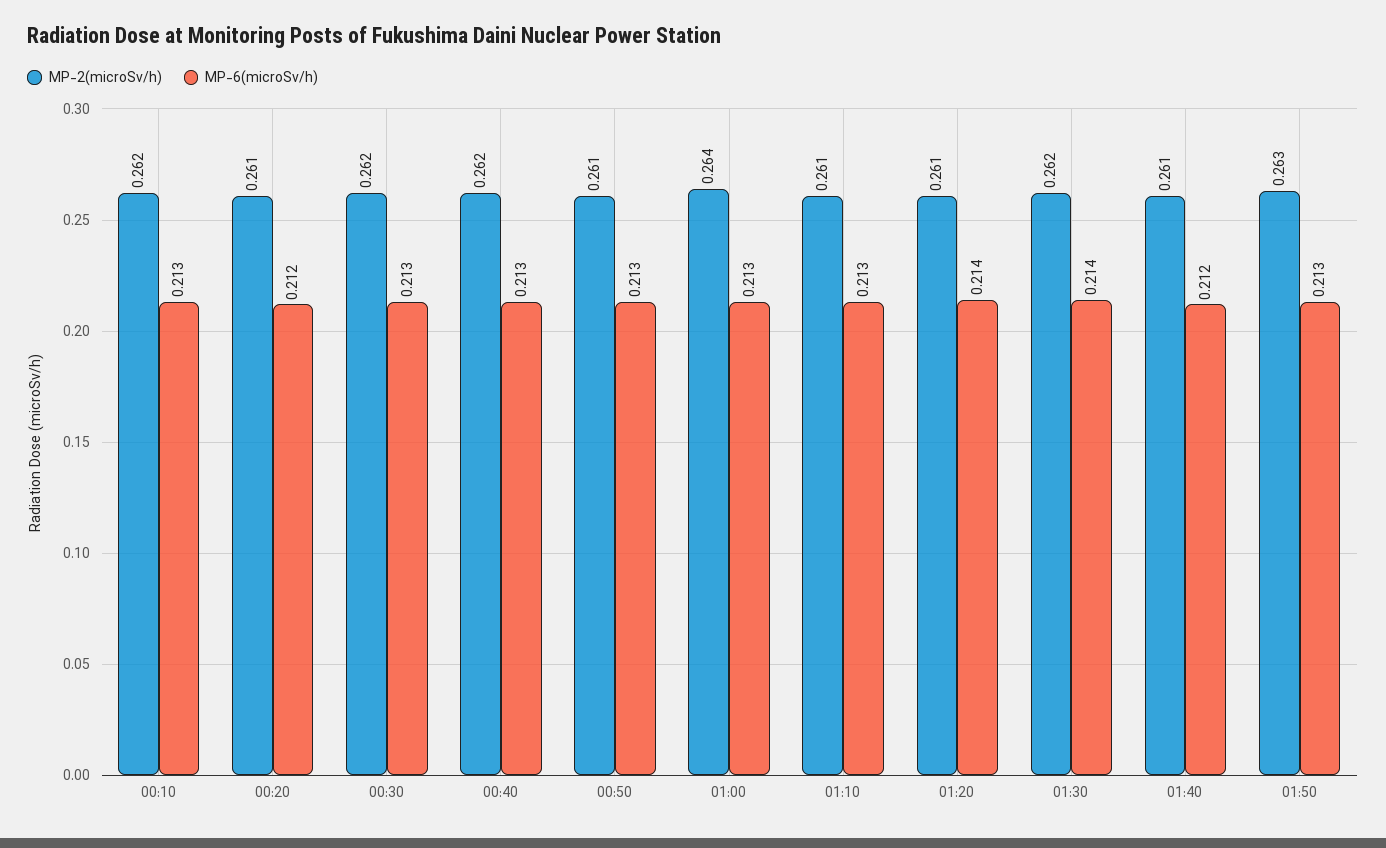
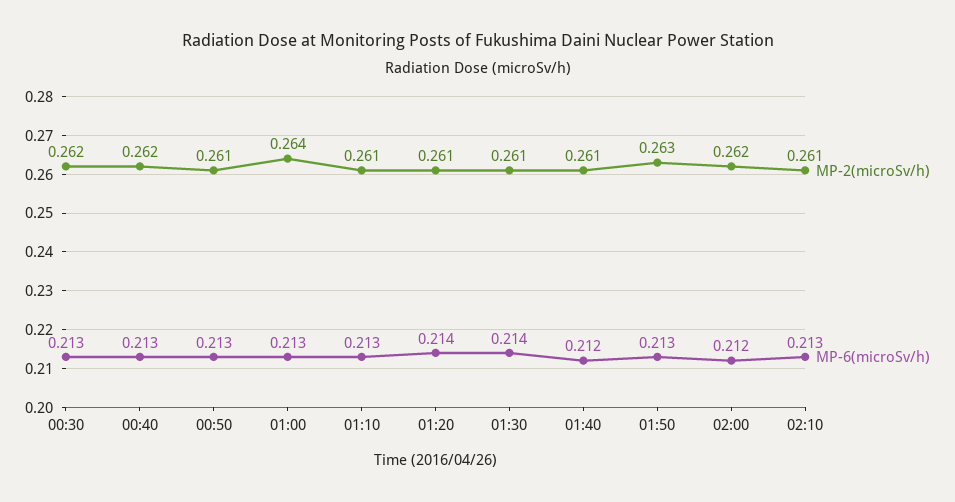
MP-2(microSv/h), 00:10: 0.262 -> none
MP-6(microSv/h), 00:10: 0.213 -> none
MP-2(microSv/h), 00:20: 0.261 -> none
MP-6(microSv/h), 00:20: 0.212 -> none
MP-2(microSv/h), 01:30: 0.262 -> 0.261
MP-2(microSv/h), 02:00: none -> 0.262
MP-6(microSv/h), 02:00: none -> 0.212
MP-2(microSv/h), 02:10: none -> 0.261
MP-6(microSv/h), 02:10: none -> 0.213

